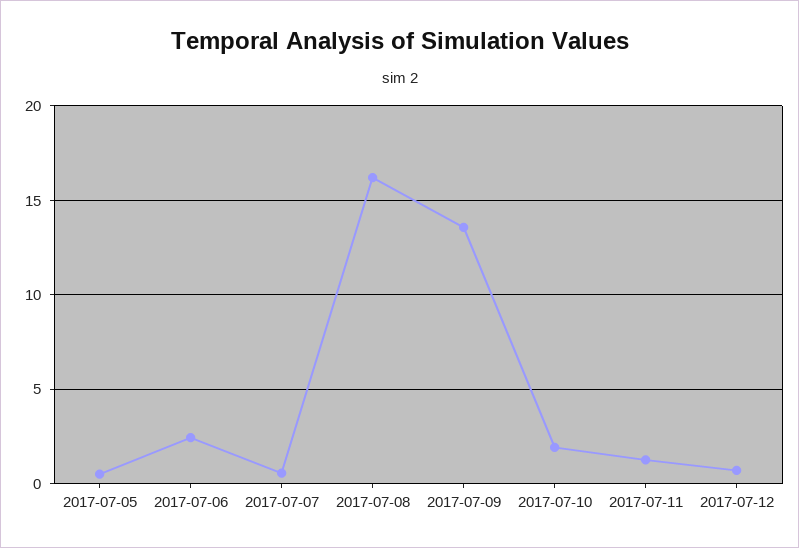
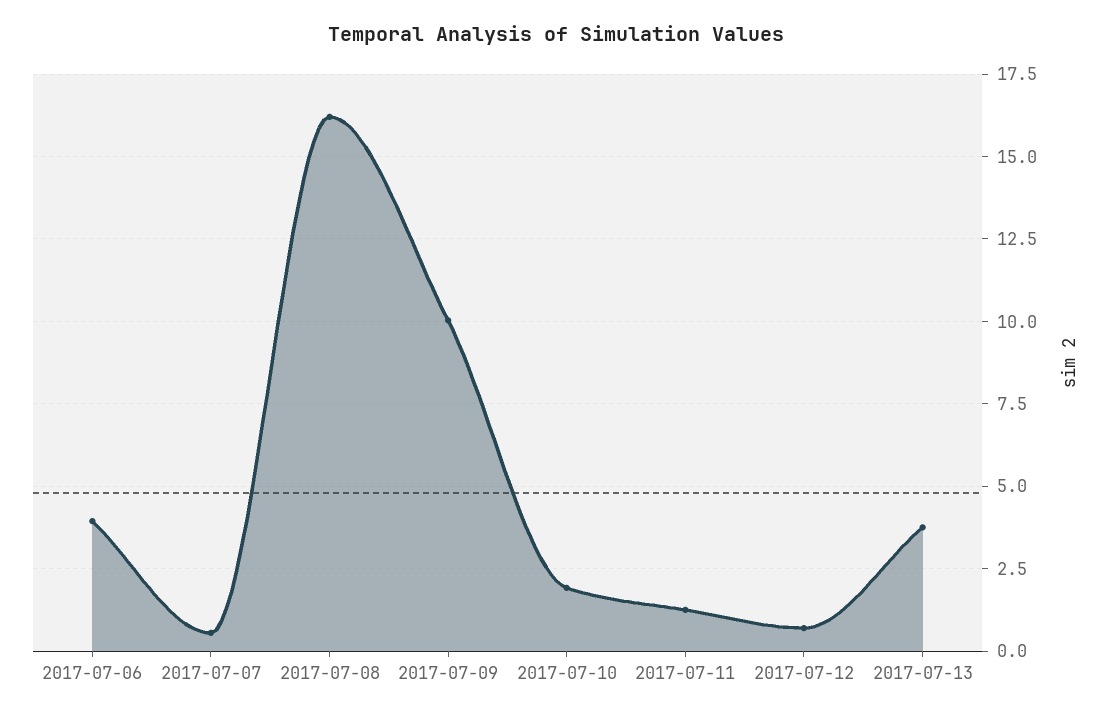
2017-07-05: 0.5 -> none
2017-07-06: 2.5 -> 4
2017-07-09: 13.5 -> 10
2017-07-13: none -> 3.75

